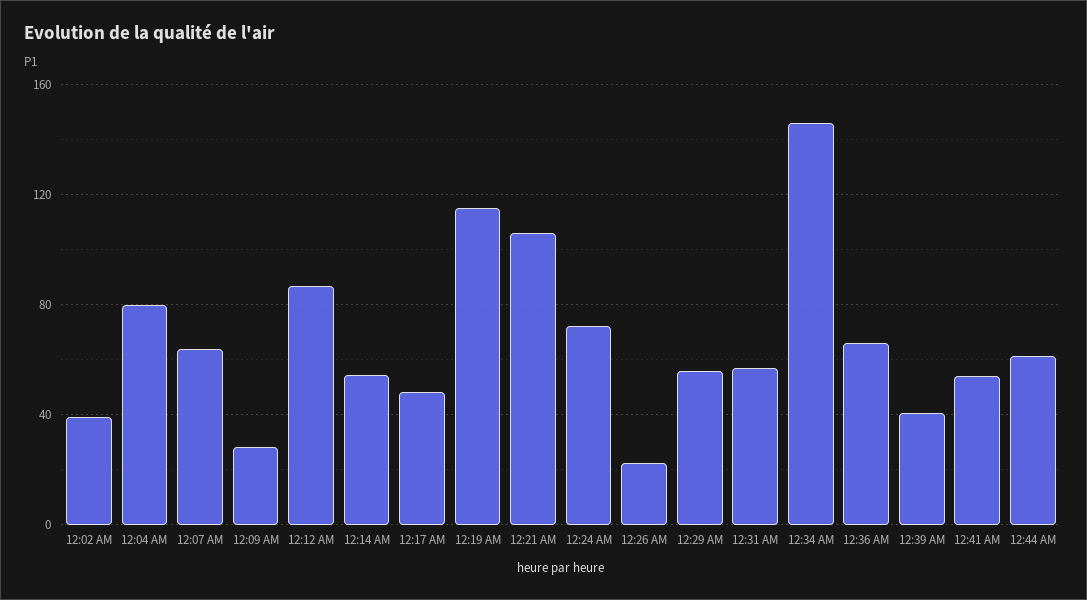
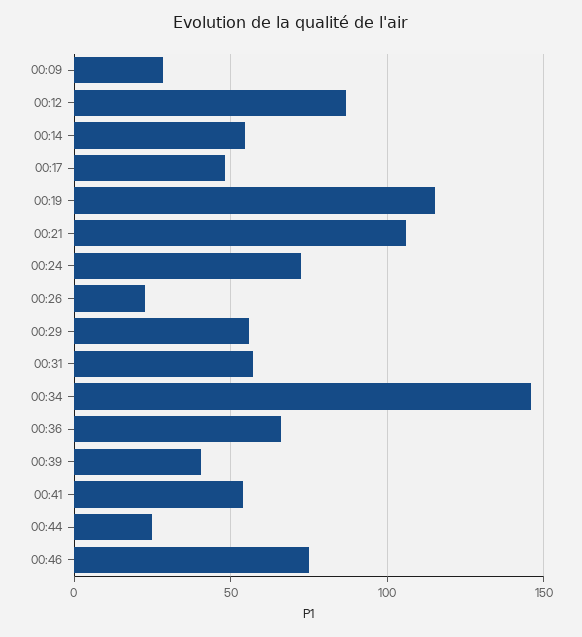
12:02 AM: 40 -> none
12:04 AM: 80 -> none
12:07 AM: 65 -> none
12:44 AM: 60 -> 25
00:46: none -> 75

